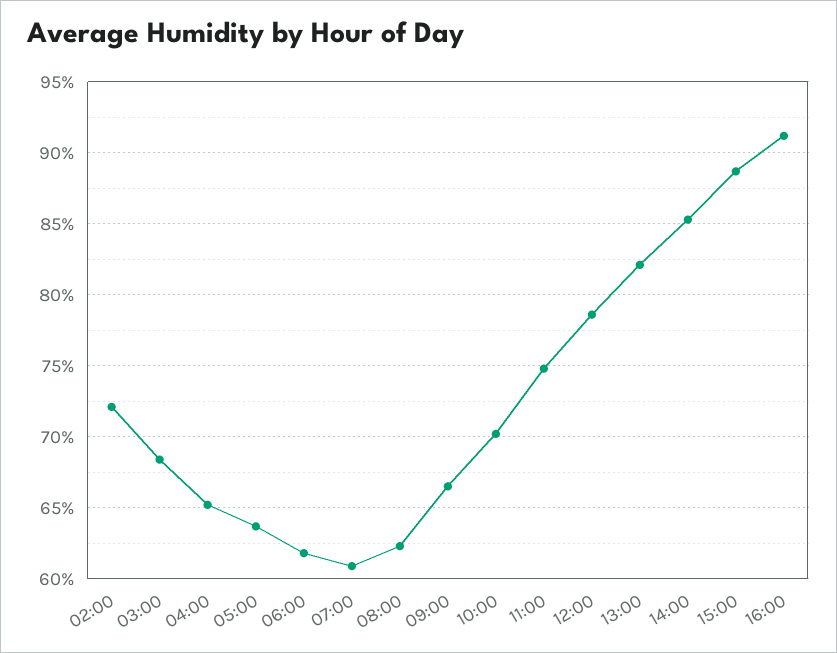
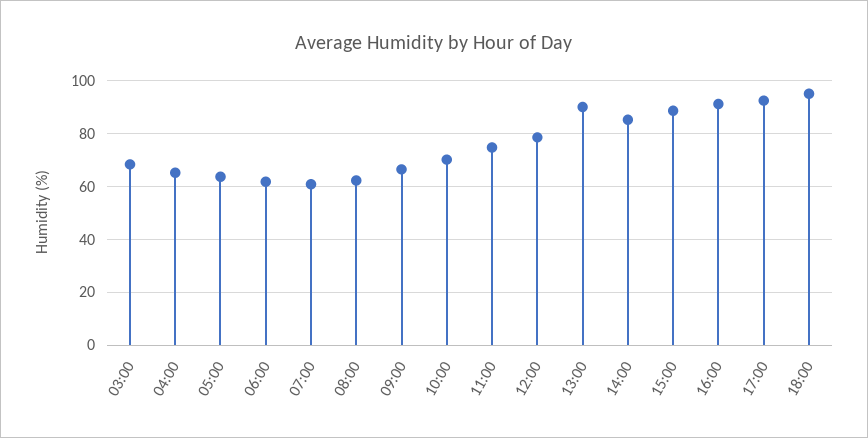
02:00: 72 -> none
13:00: 82 -> 90
17:00: none -> 92.5
18:00: none -> 95

